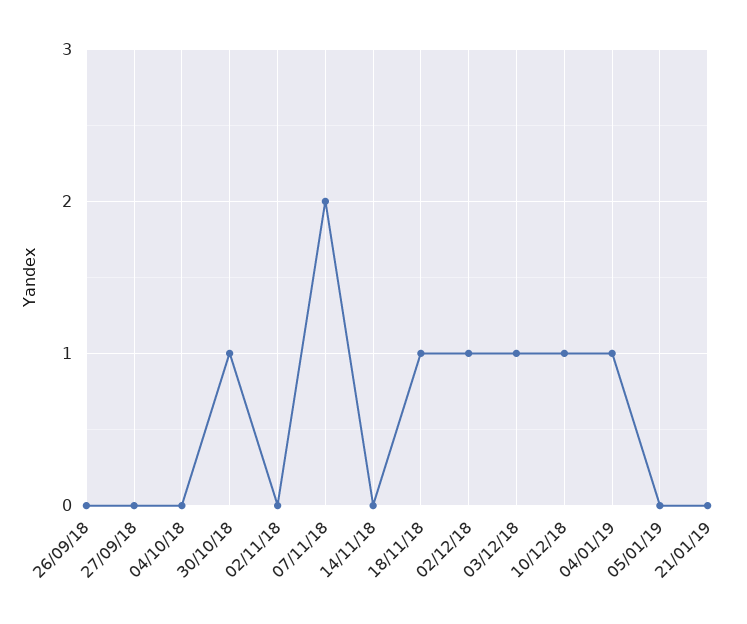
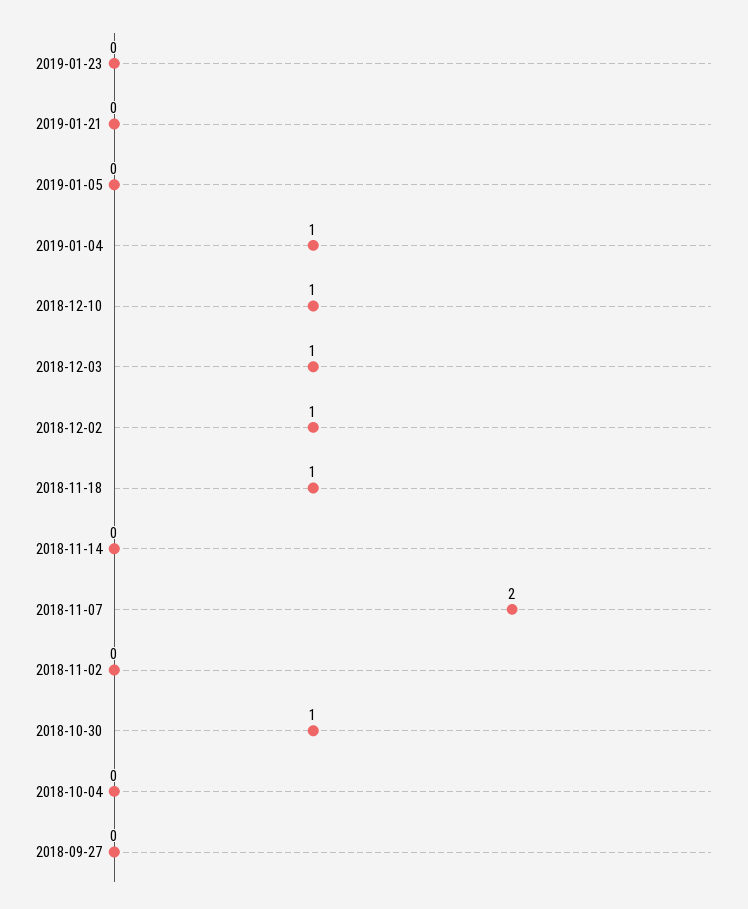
26/09/18: 0 -> none
2019-01-23: none -> 0

